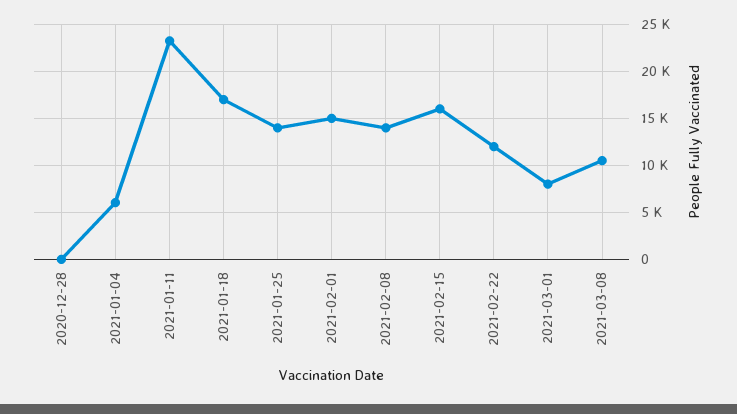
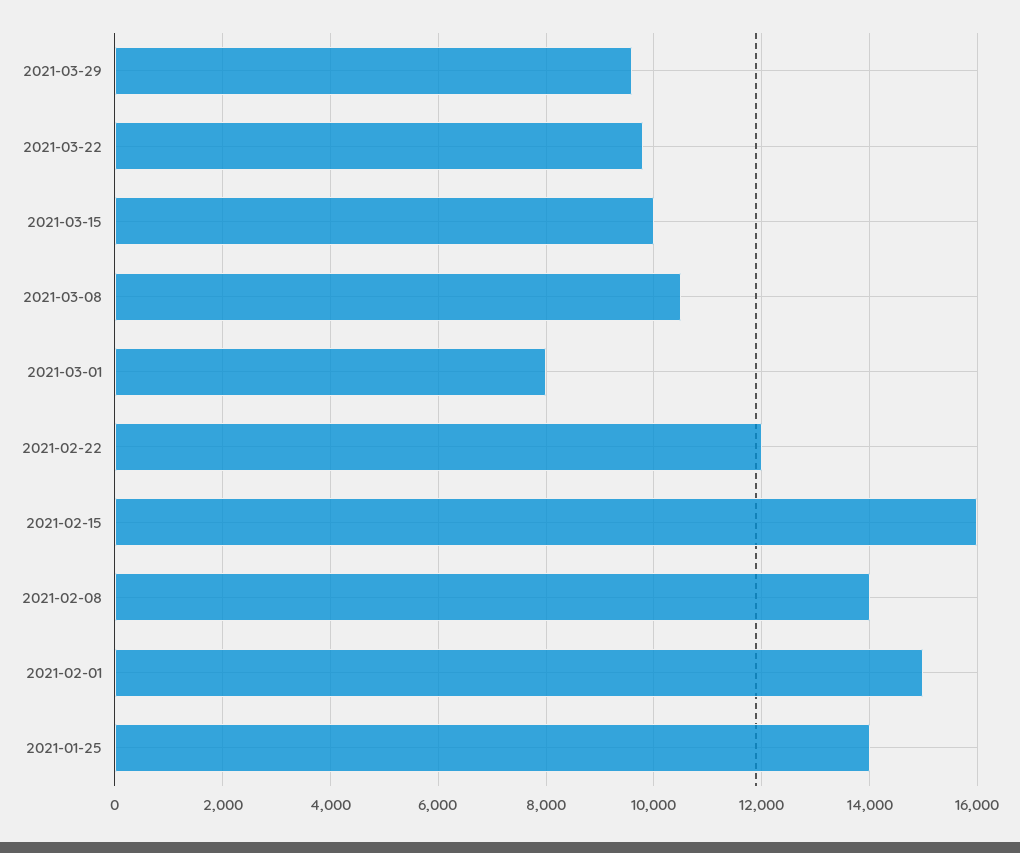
2020-12-28: 0 -> none
2021-01-04: 6000 -> none
2021-01-11: 23000 -> none
2021-01-18: 17000 -> none
2021-03-29: none -> 9600
2021-03-22: none -> 9800
2021-03-15: none -> 10000

